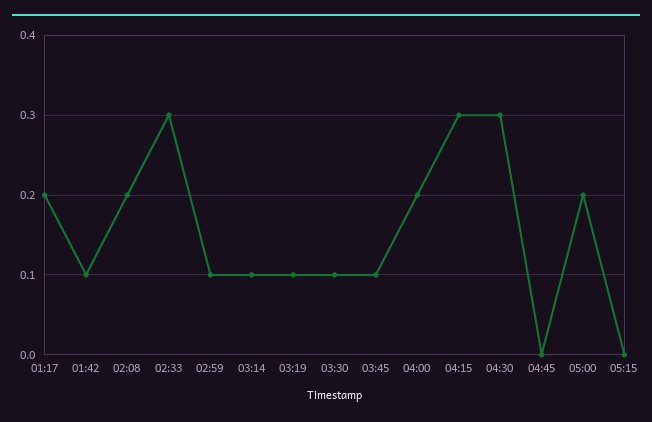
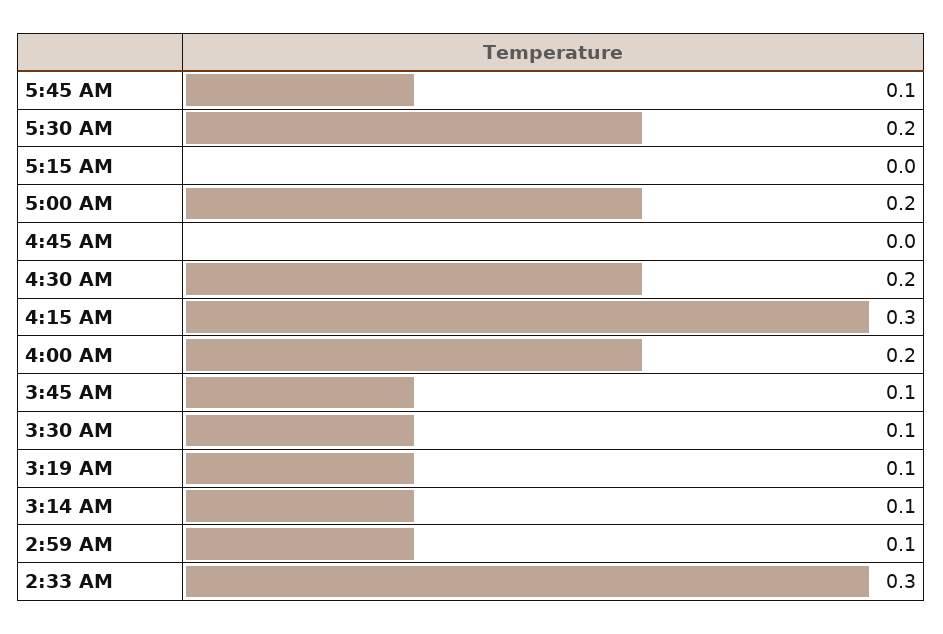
01:17: 0.2 -> none
01:42: 0.1 -> none
02:08: 0.2 -> none
04:30: 0.3 -> 0.2
5:45 AM: none -> 0.1
5:30 AM: none -> 0.2

